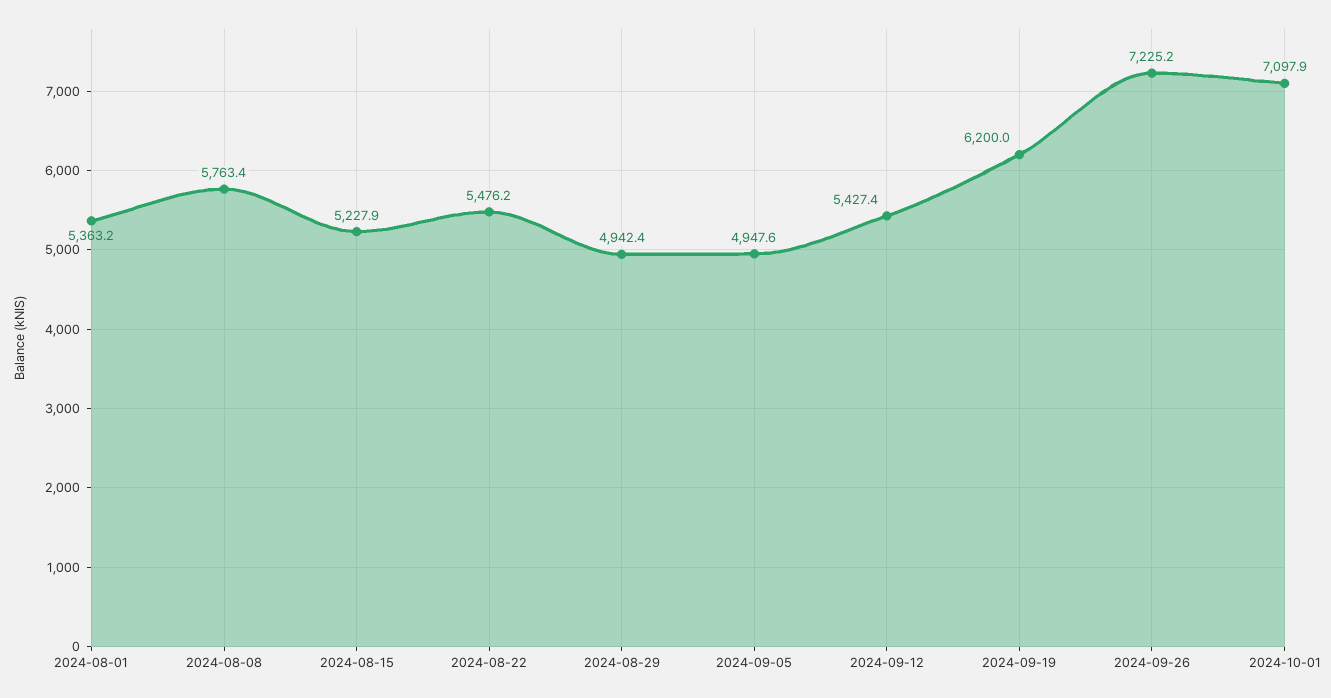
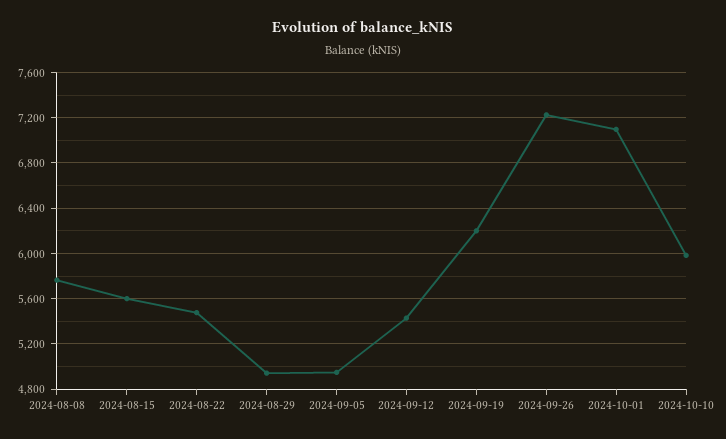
2024-08-01: 5363.2 -> none
2024-08-15: 5227.9 -> 5600
2024-10-10: none -> 6000

